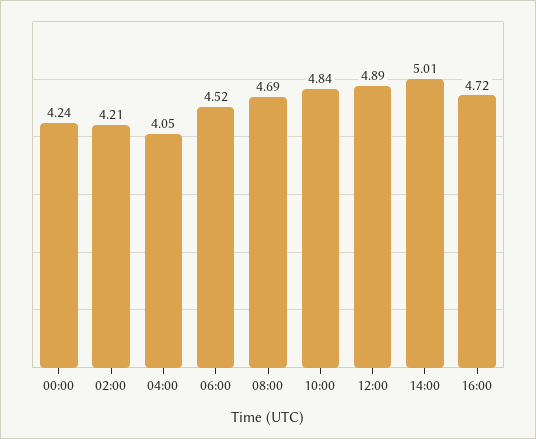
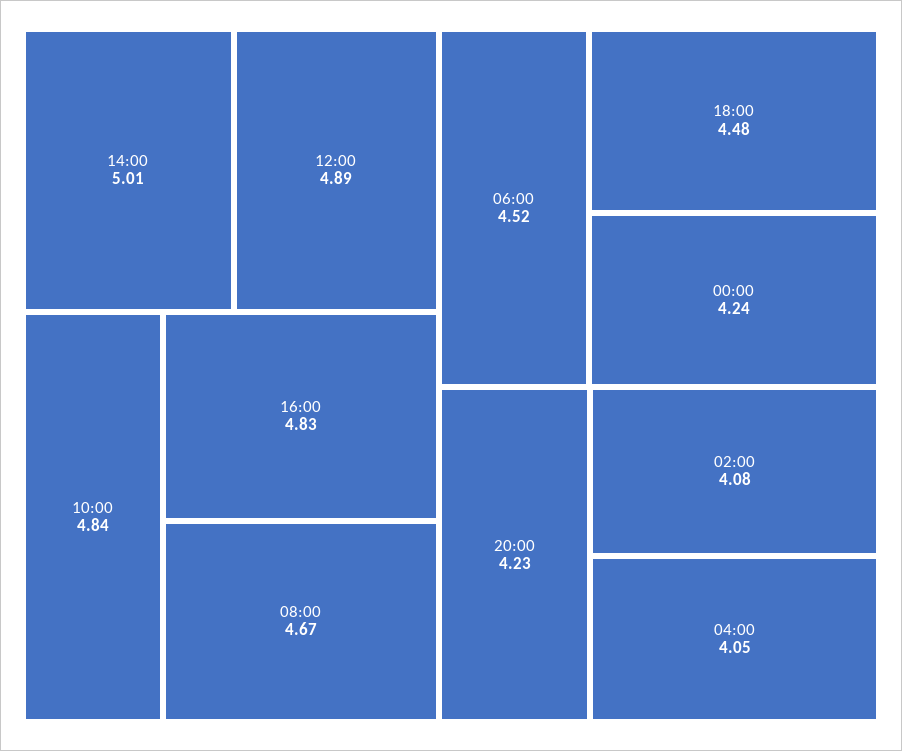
02:00: 4.21 -> 4.08
08:00: 4.69 -> 4.67
16:00: 4.72 -> 4.83
18:00: none -> 4.48
20:00: none -> 4.23

